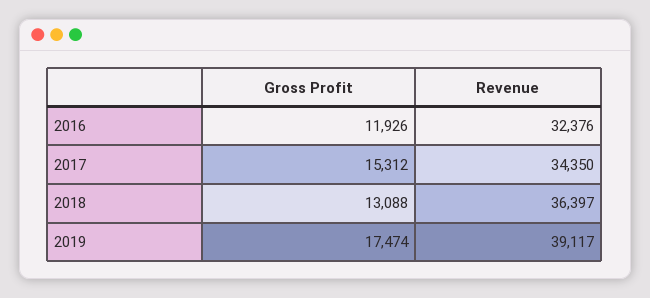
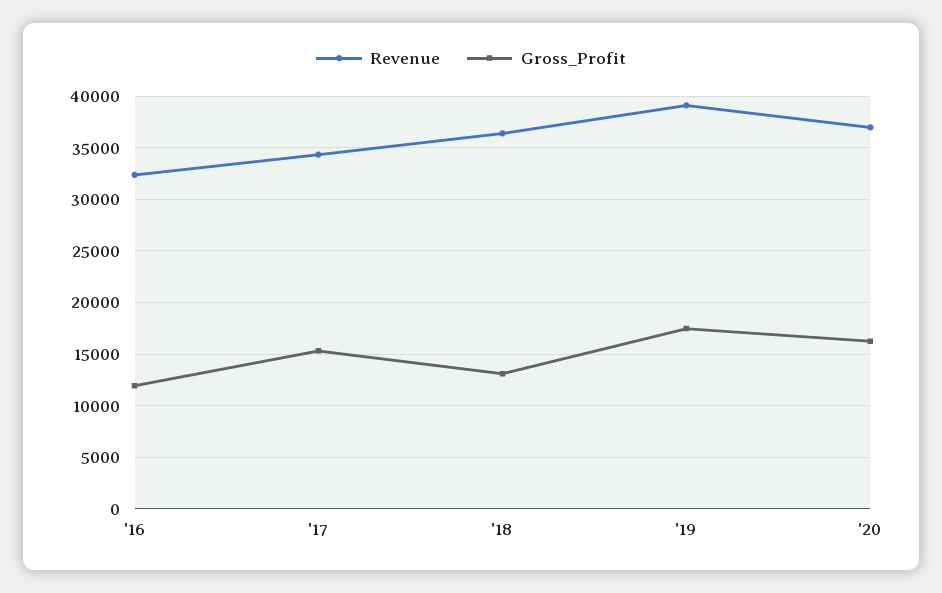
Revenue, '20: none -> 37000
Gross Profit, '20: none -> 16000

